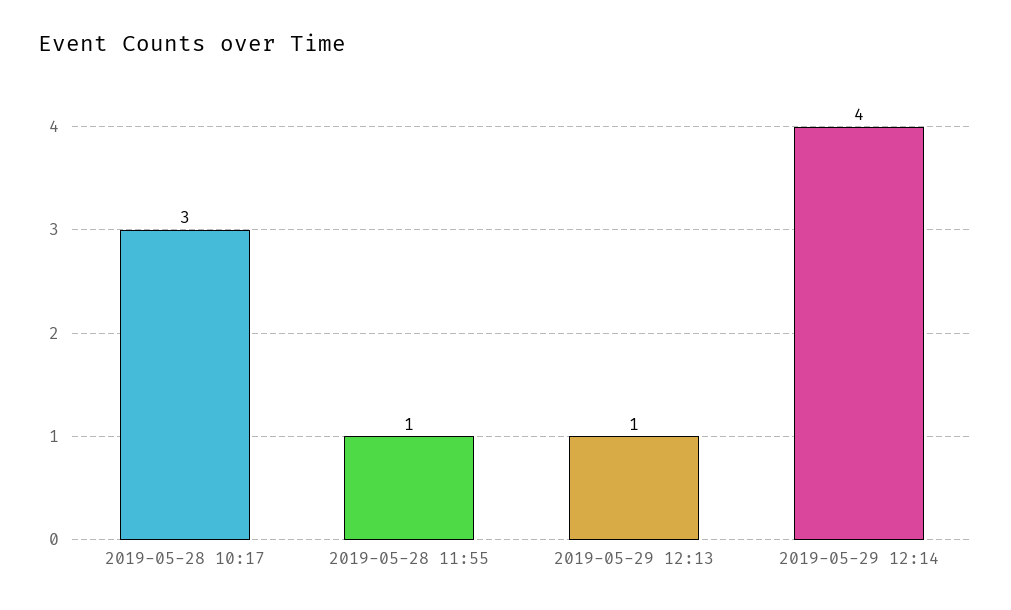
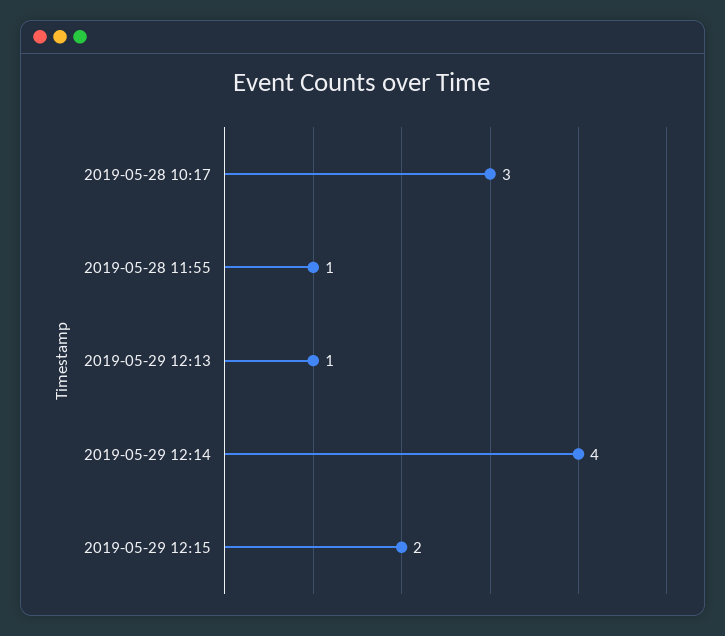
2019-05-29 12:15: none -> 2

